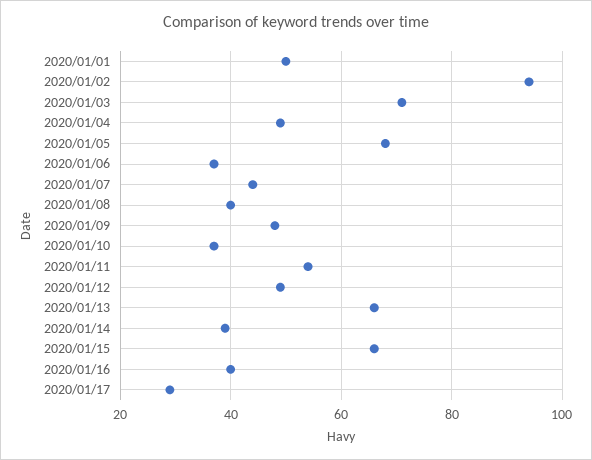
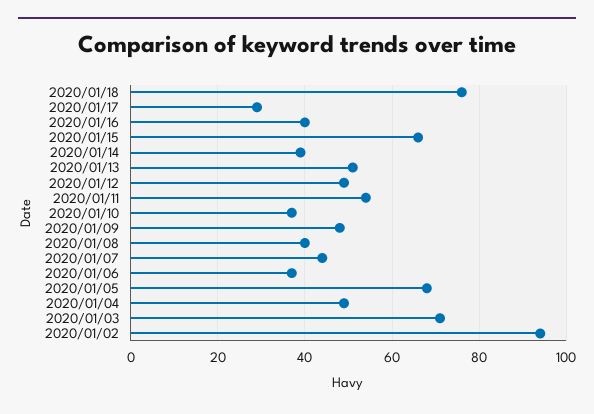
2020/01/01: 50 -> none
2020/01/13: 65 -> 50
2020/01/18: none -> 75

